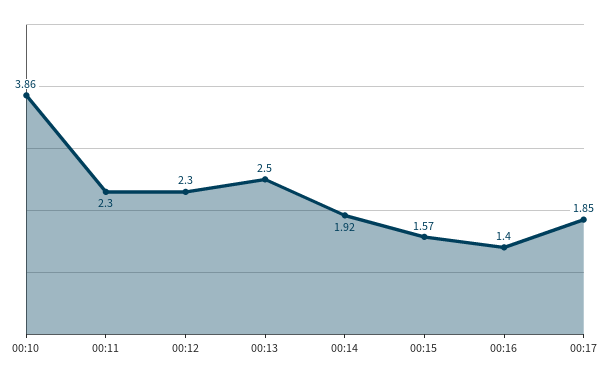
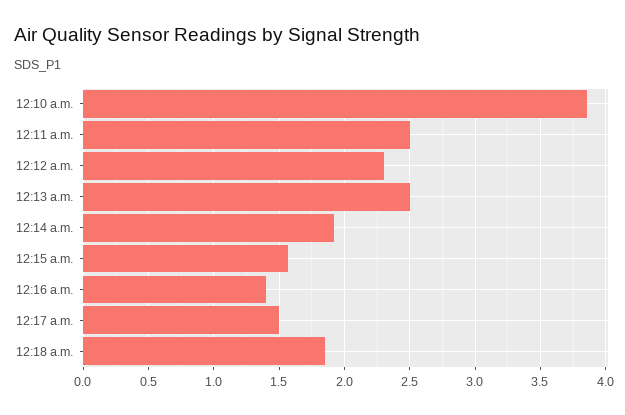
00:11: 2.3 -> 2.5
00:17: 1.85 -> 1.5
12:18 a.m.: none -> 1.85

